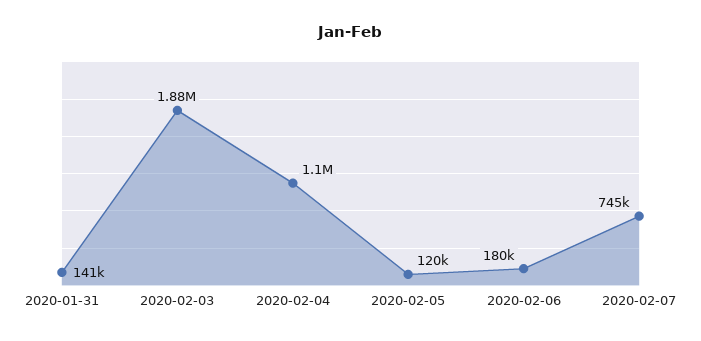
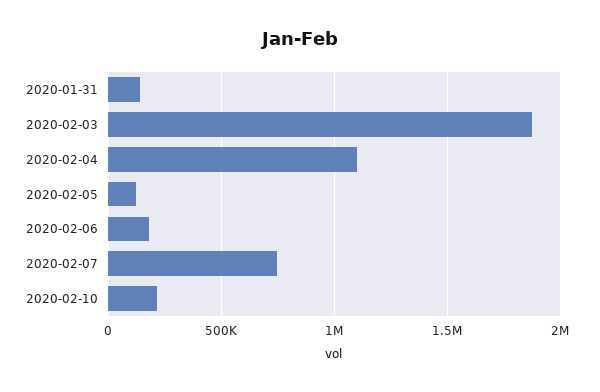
2020-02-10: none -> 200000

